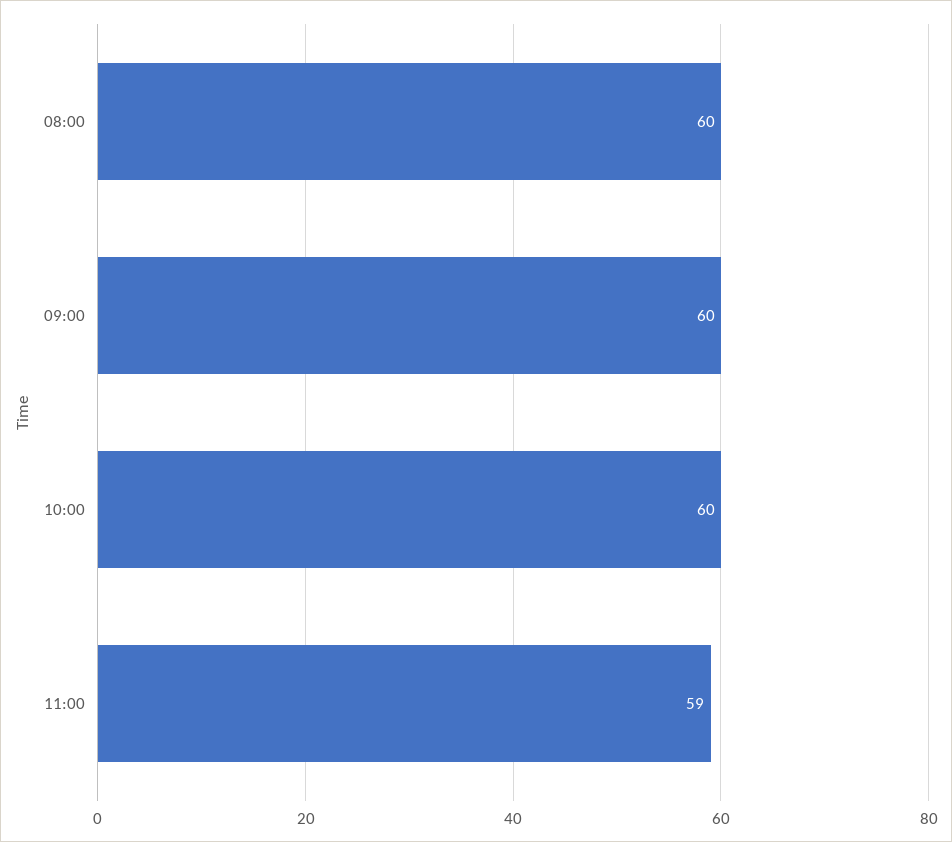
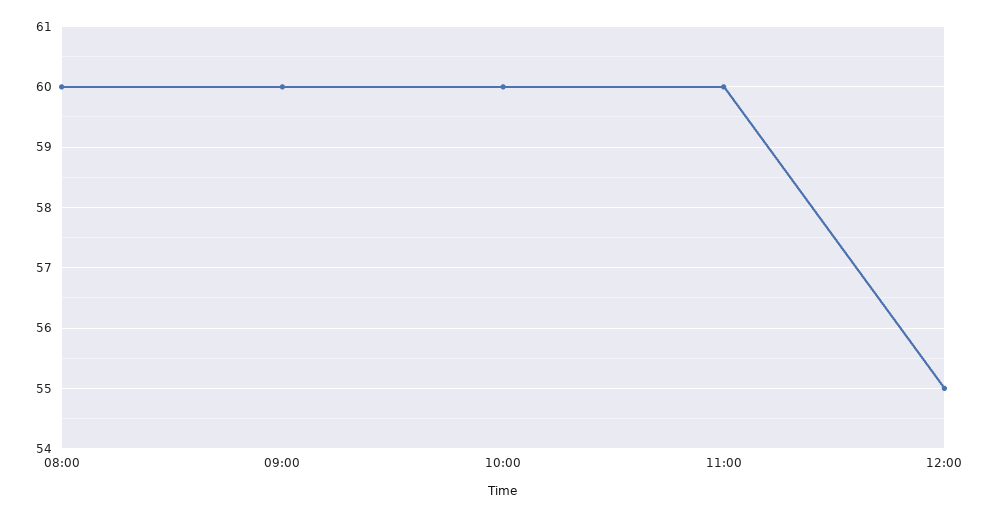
11:00: 59 -> 60
12:00: none -> 55

